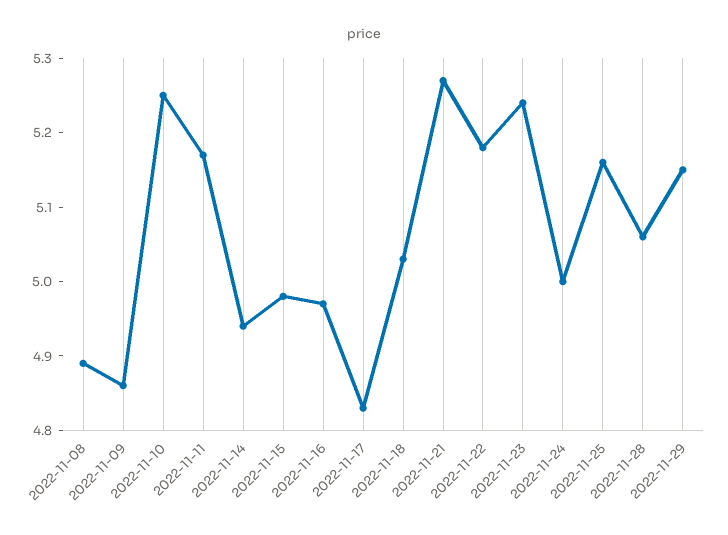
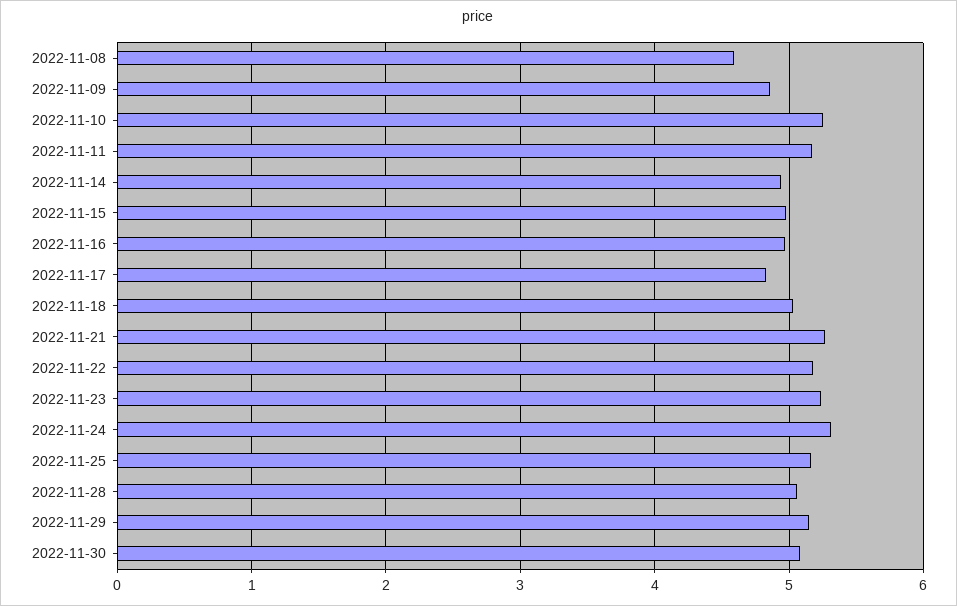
2022-11-08: 4.9 -> 4.6
2022-11-24: 5 -> 5.3
2022-11-30: none -> 5.1

